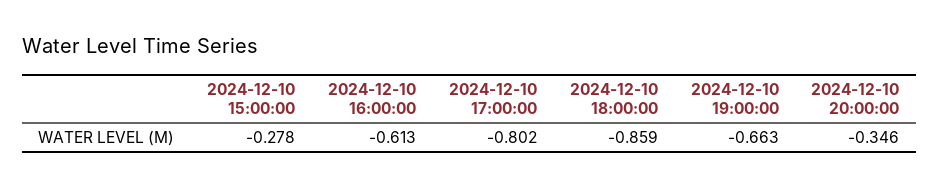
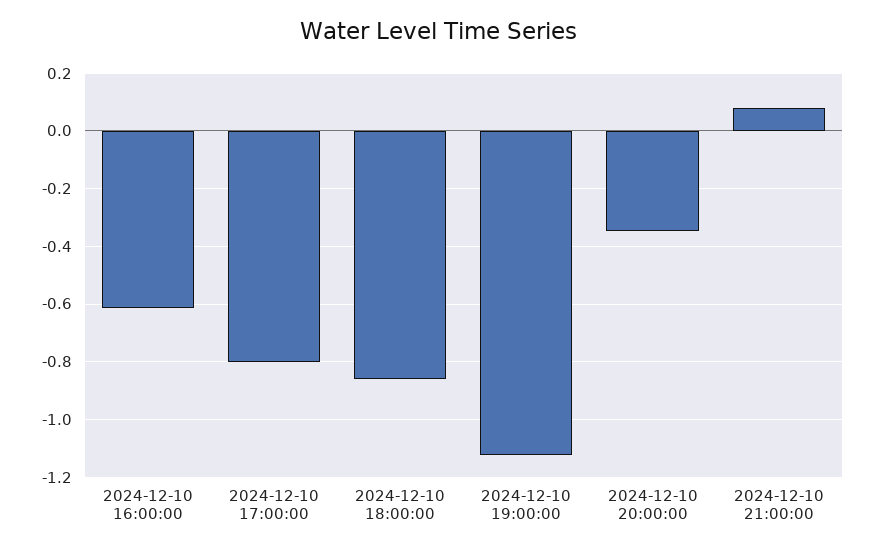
2024-12-10 15:00:00: -0.278 -> none
2024-12-10 19:00:00: -0.663 -> -1.125
2024-12-10 21:00:00: none -> 0.075

